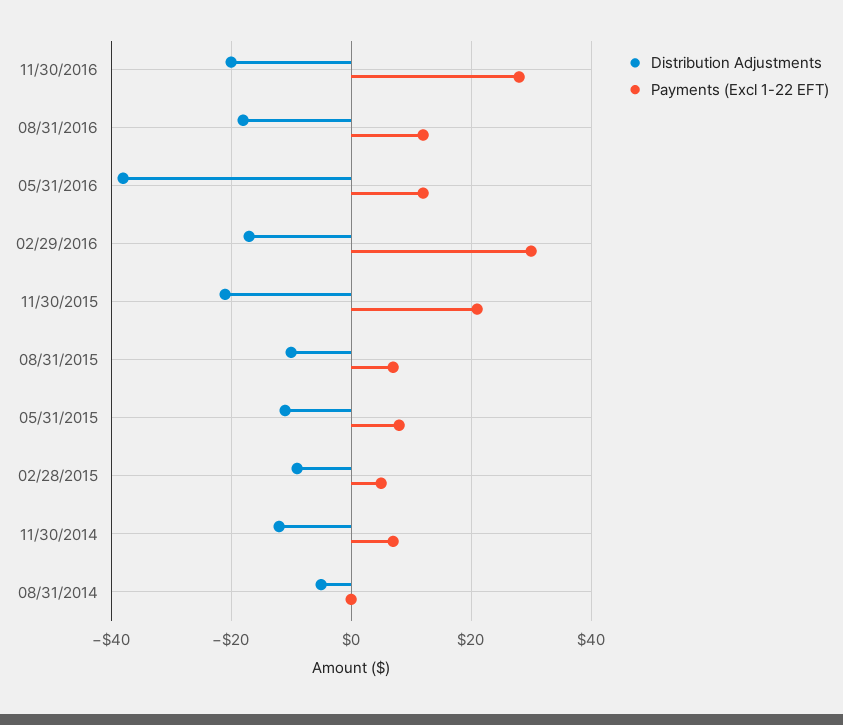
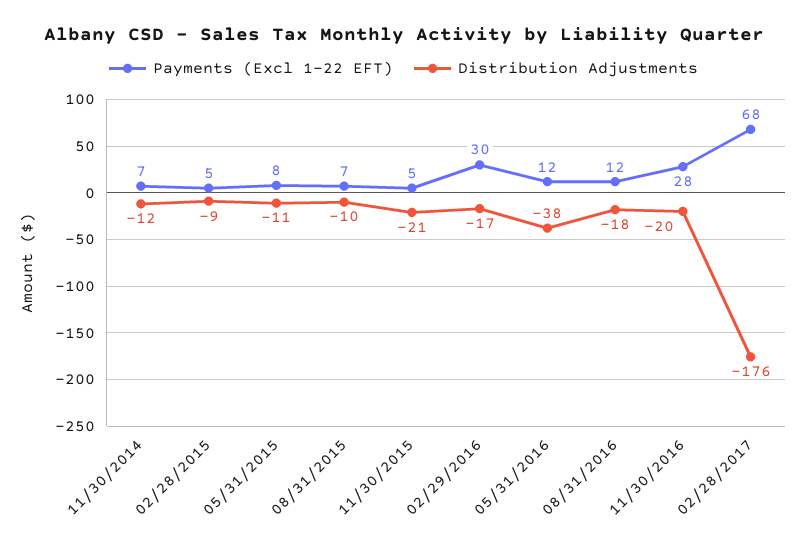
Payments (Excl 1-22 EFT), 11/30/2015: 20 -> 5
Distribution Adjustments, 08/31/2014: -5 -> none
Payments (Excl 1-22 EFT), 08/31/2014: 0 -> none
Payments (Excl 1-22 EFT), 02/28/2017: none -> 68
Distribution Adjustments, 02/28/2017: none -> -176

